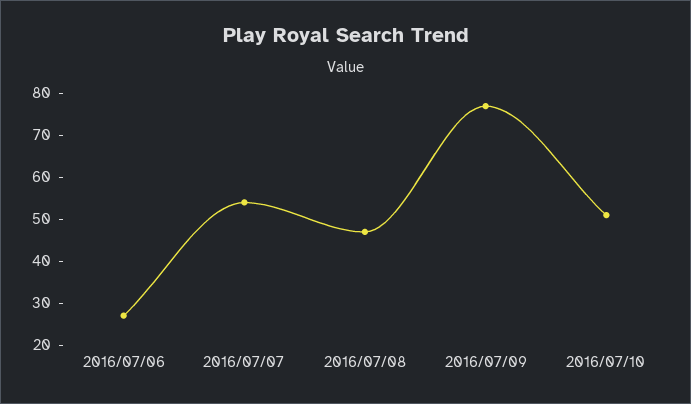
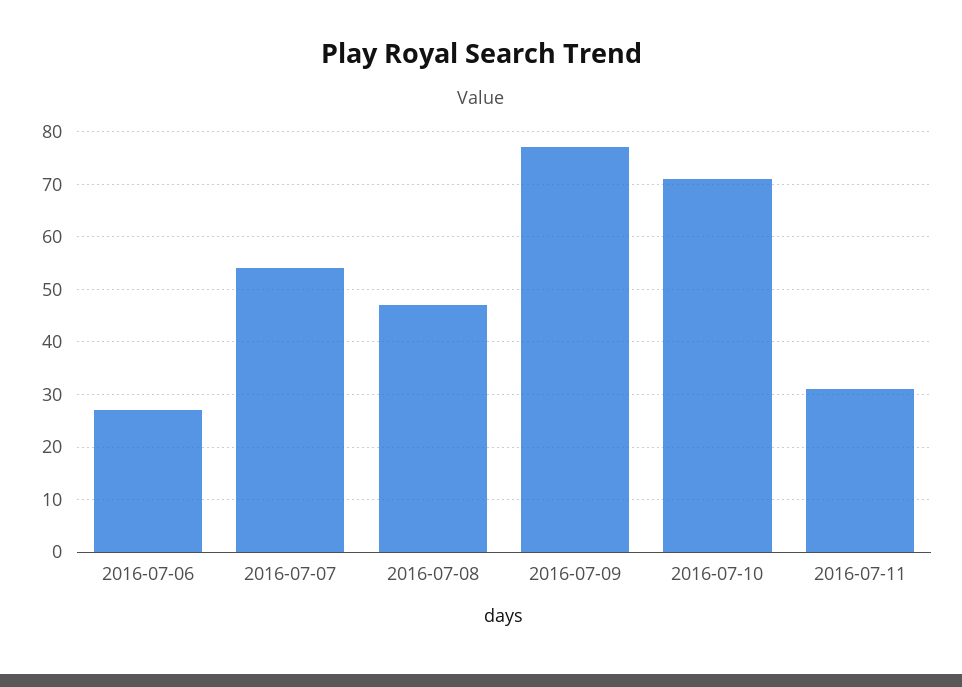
2016/07/10: 50 -> 70
2016-07-11: none -> 30

